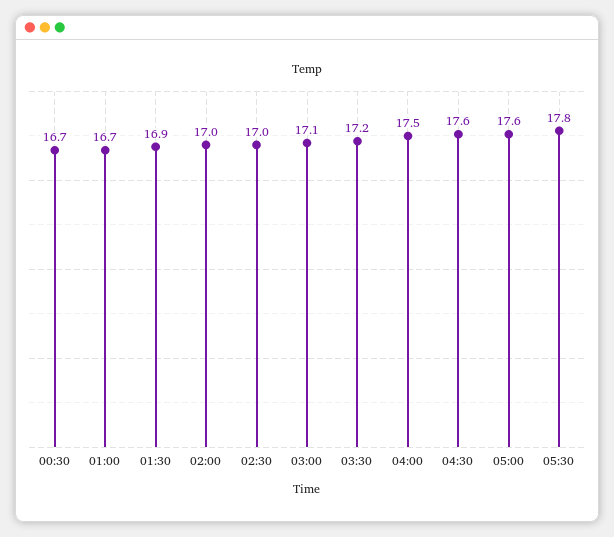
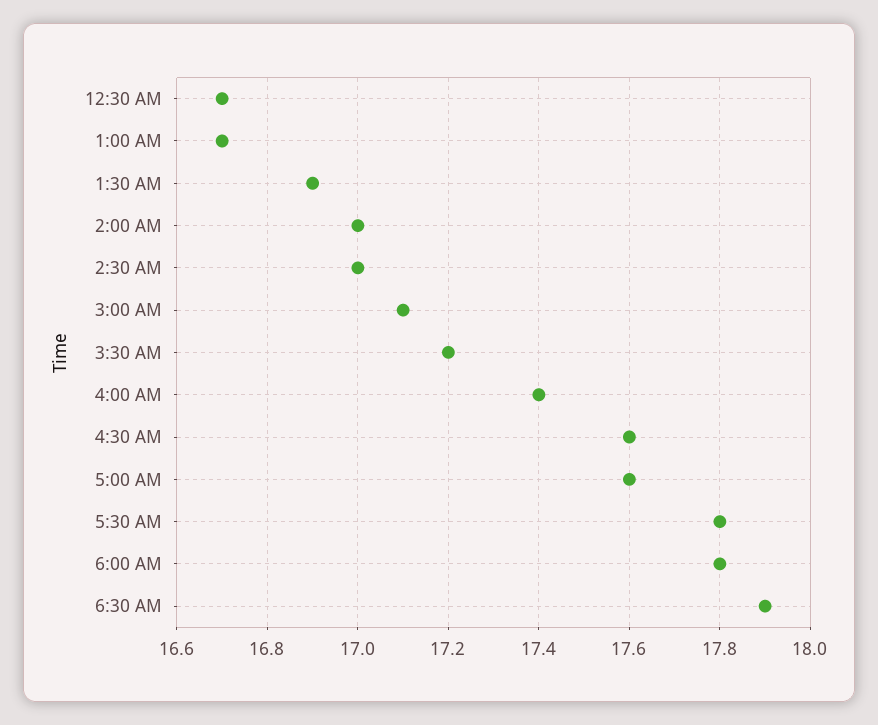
04:00: 17.5 -> 17.4
6:00 AM: none -> 17.8
6:30 AM: none -> 17.9

